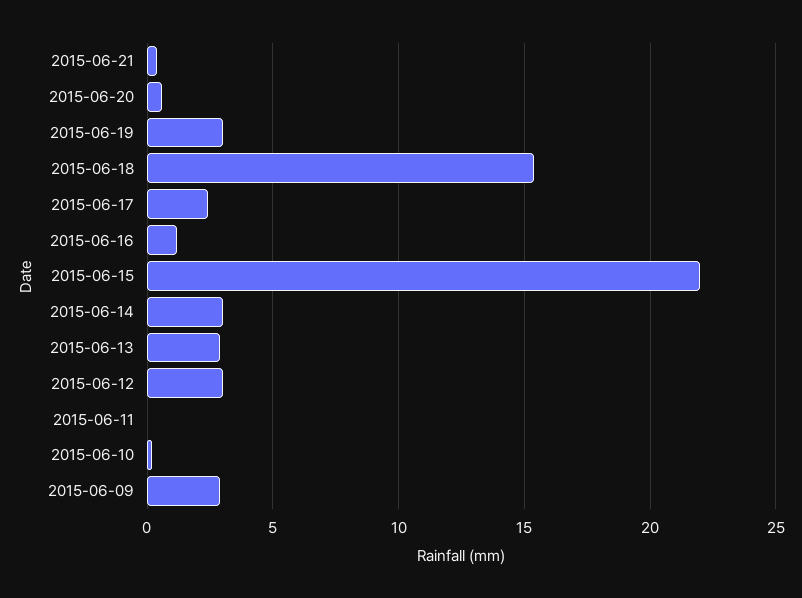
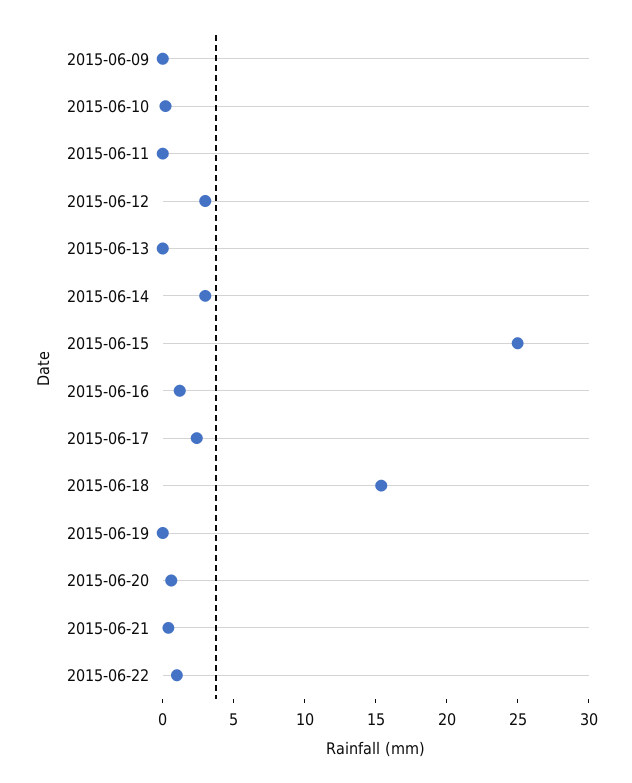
2015-06-19: 3 -> 0
2015-06-15: 22 -> 25
2015-06-13: 3 -> 0
2015-06-09: 3 -> 0
2015-06-22: none -> 1

